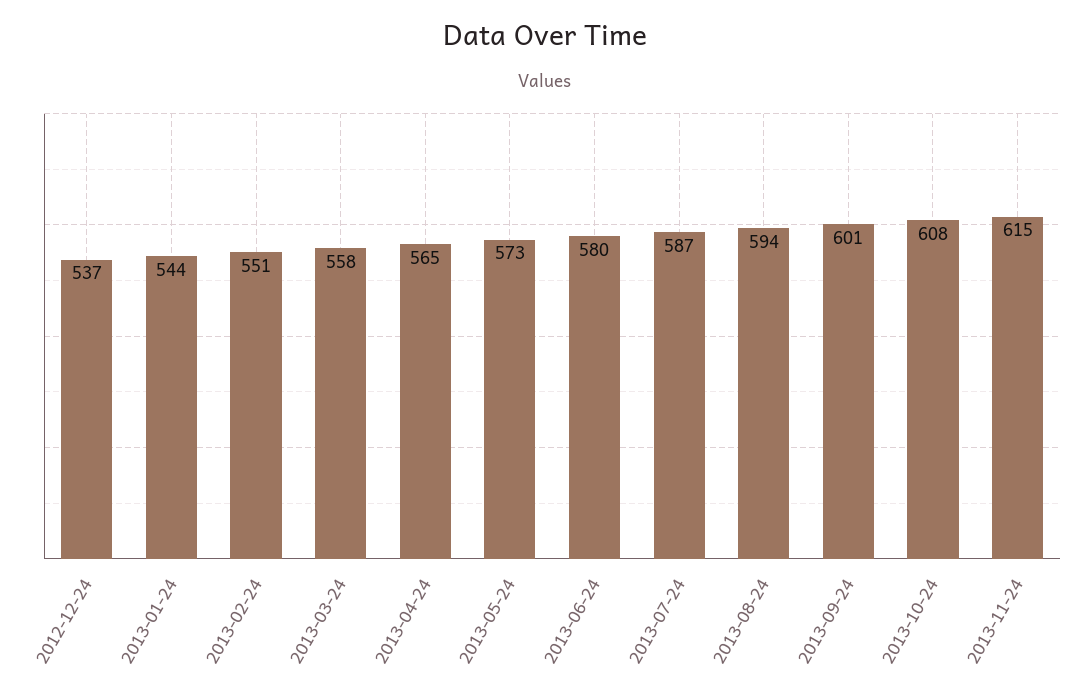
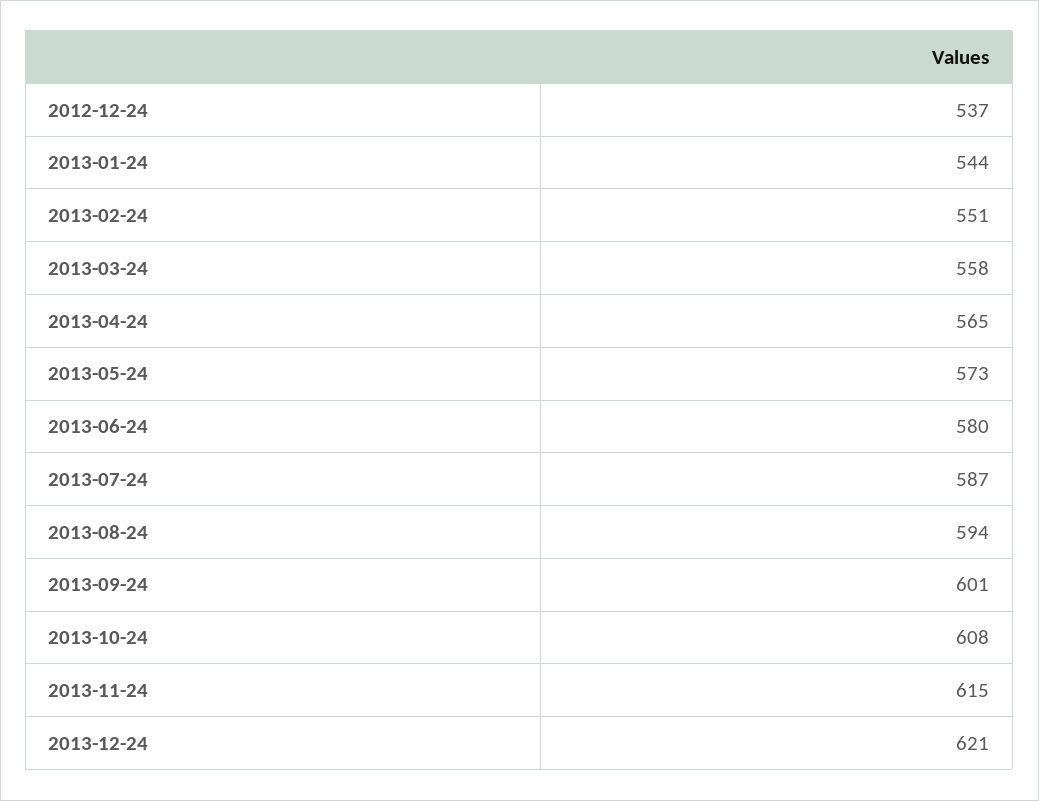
2013-12-24: none -> 621

